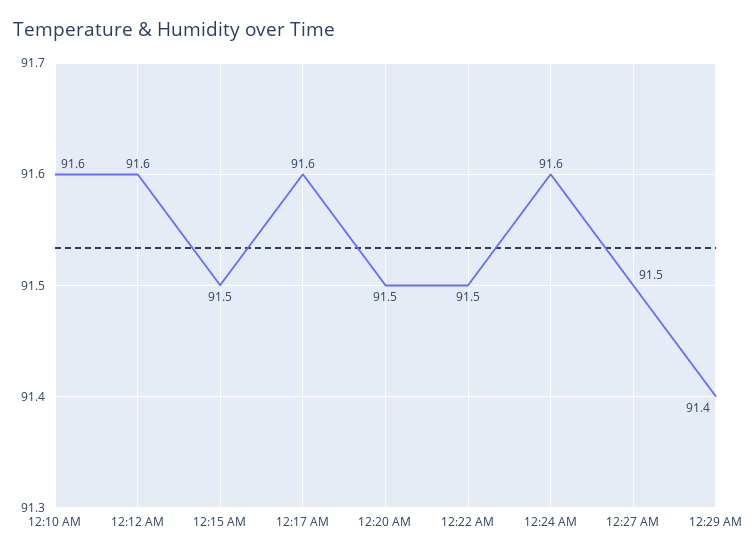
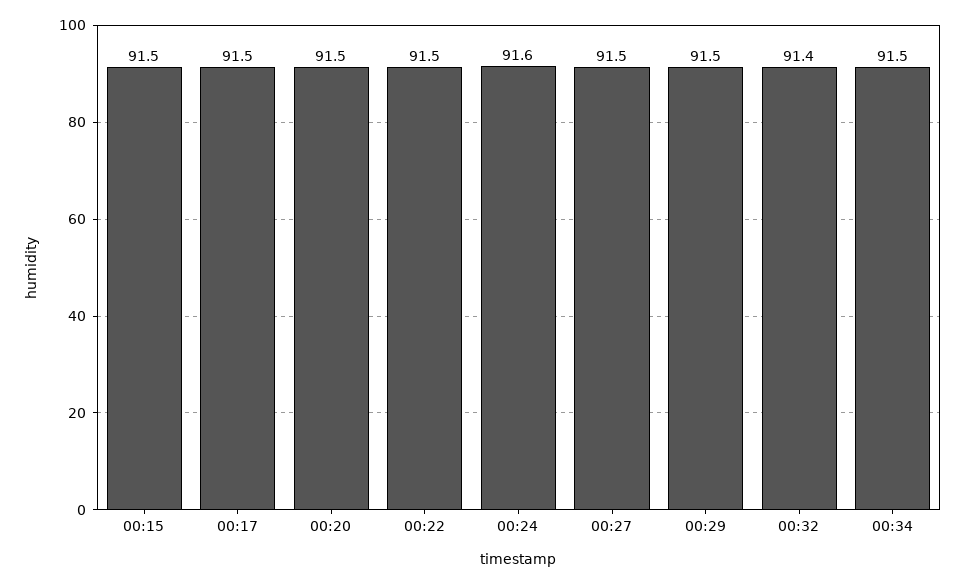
12:10 AM: 91.6 -> none
12:12 AM: 91.6 -> none
12:17 AM: 91.6 -> 91.5
12:29 AM: 91.4 -> 91.5
00:32: none -> 91.4
00:34: none -> 91.5

